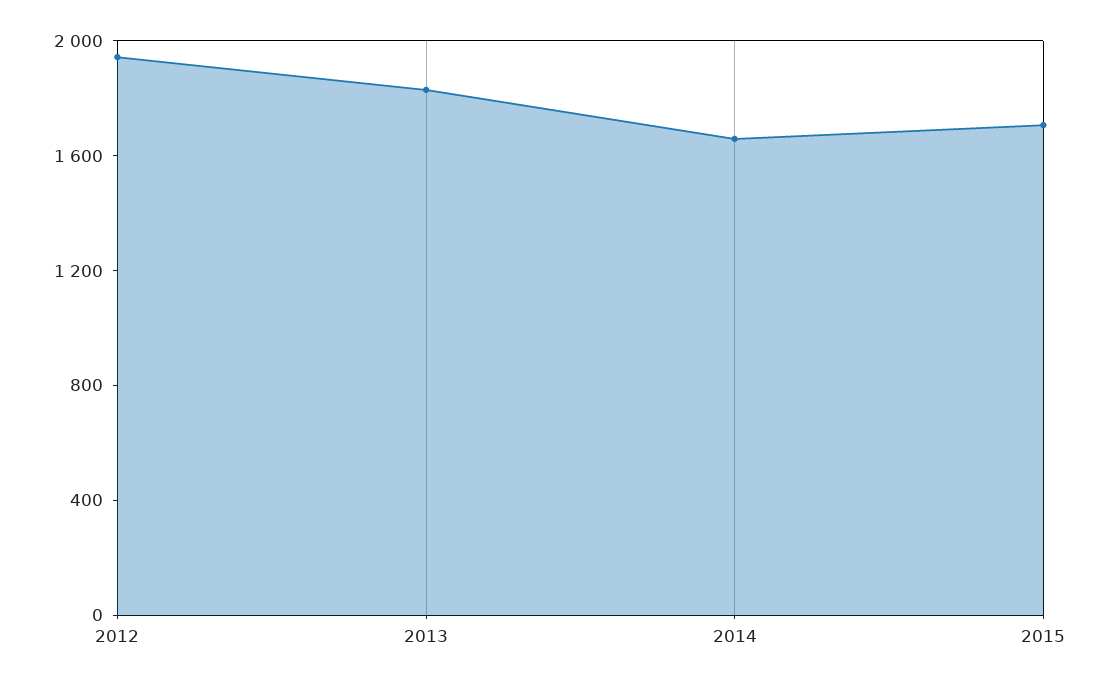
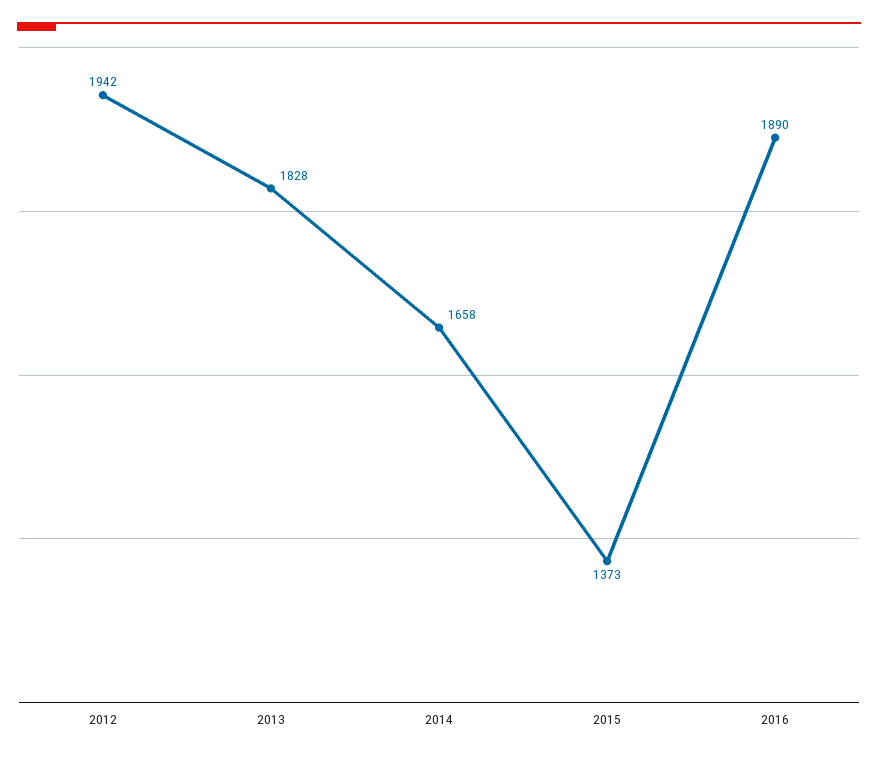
2015: 1700 -> 1373
2016: none -> 1890

